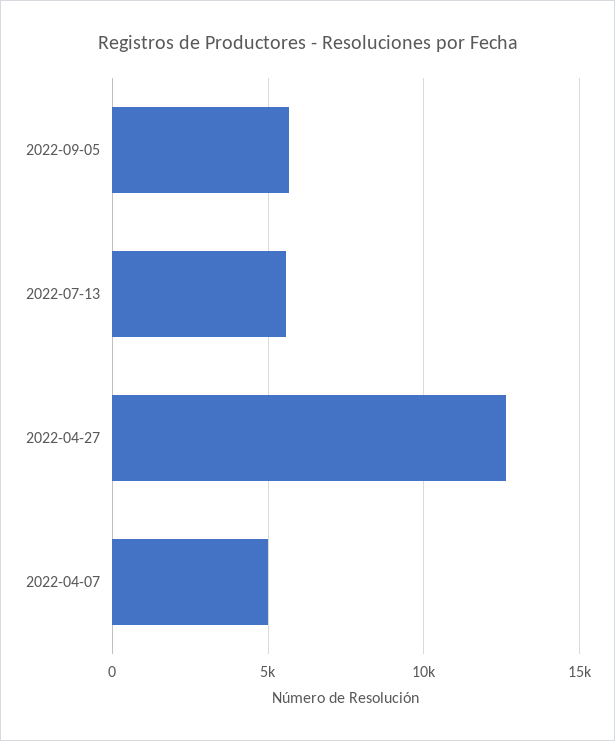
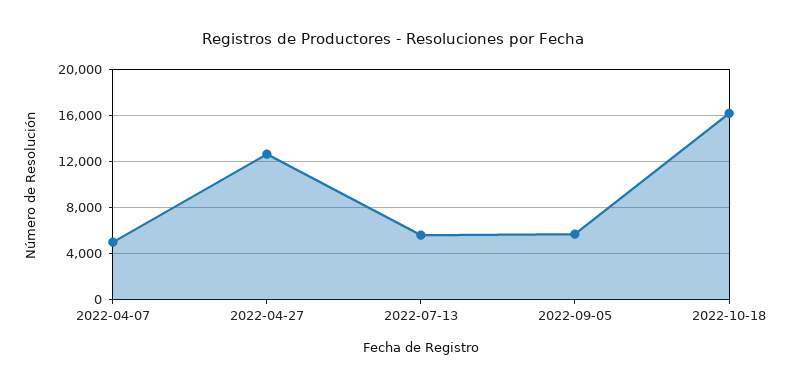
2022-10-18: none -> 16000

